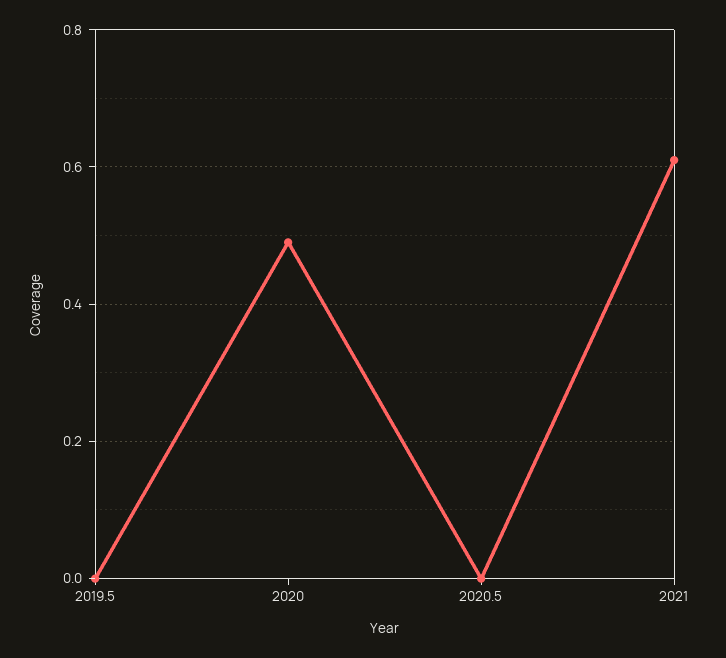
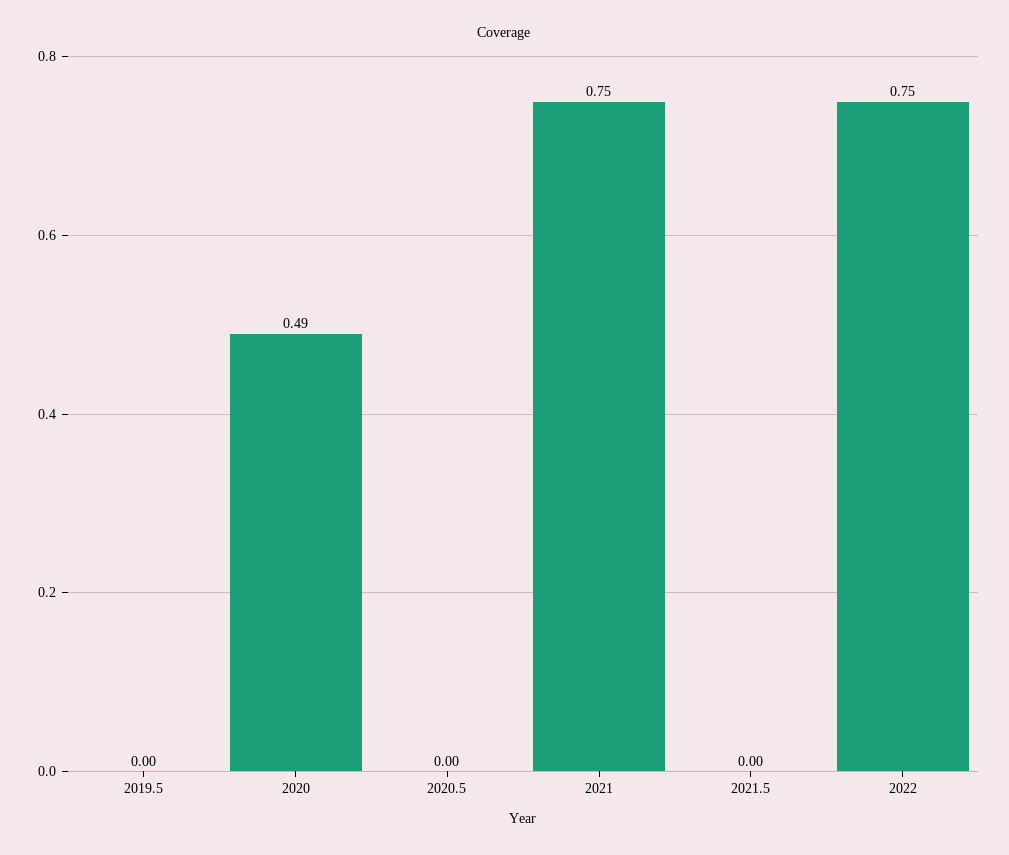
2021: 0.6 -> 0.75
2021.5: none -> 0
2022: none -> 0.75

